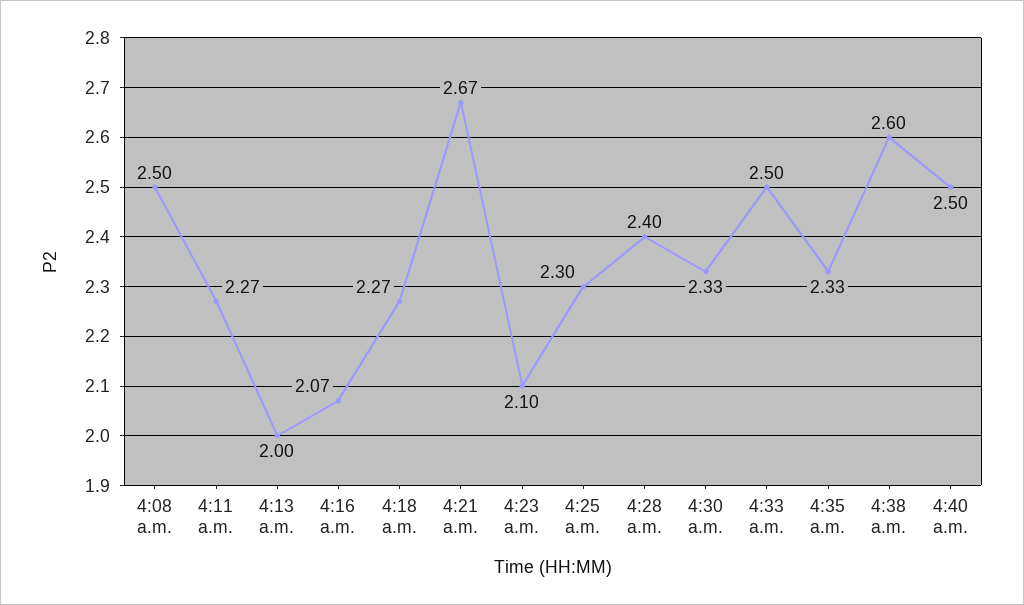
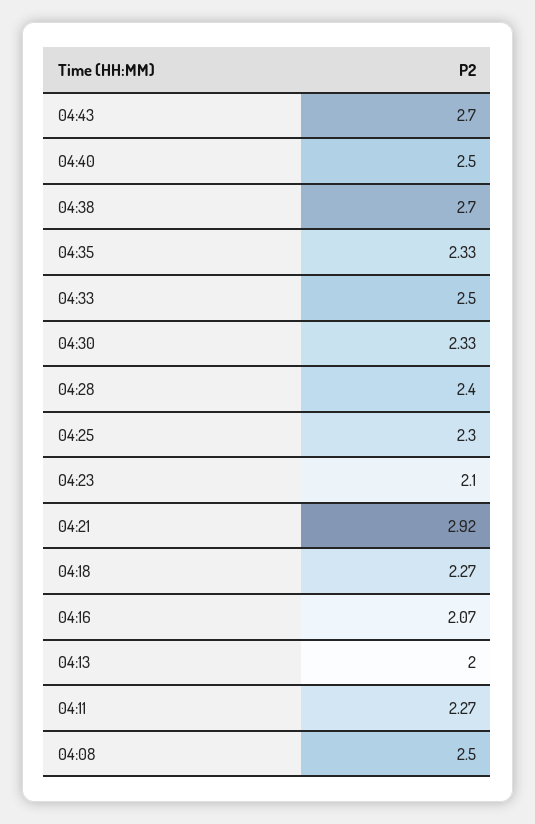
4:21 a.m.: 2.67 -> 2.92
4:38 a.m.: 2.6 -> 2.7
04:43: none -> 2.7

